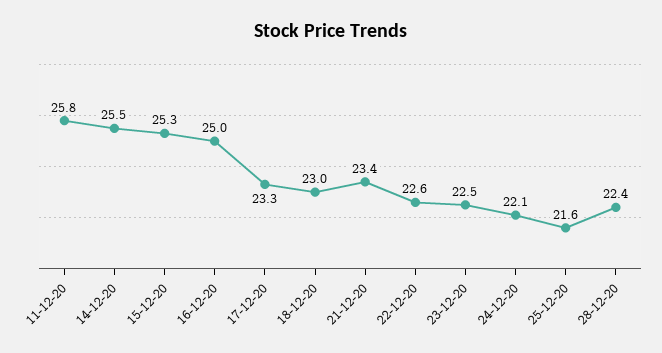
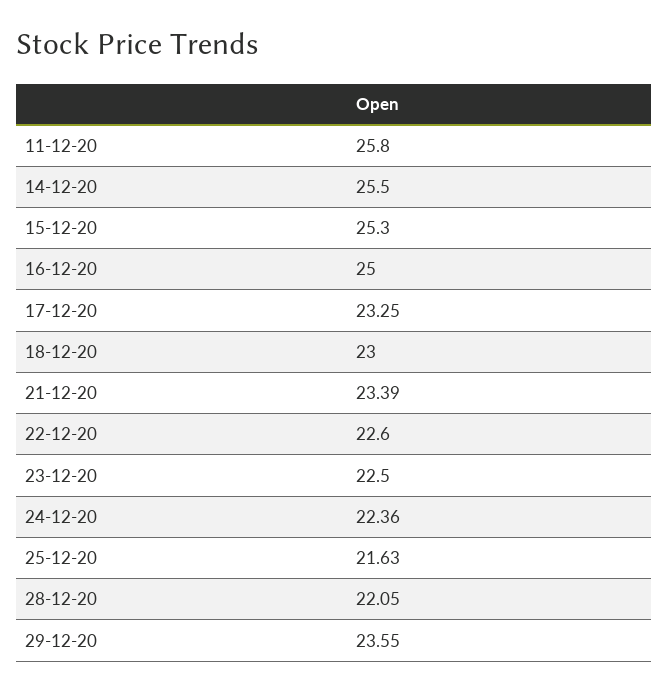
24-12-20: 22.1 -> 22.36
28-12-20: 22.4 -> 22.05
29-12-20: none -> 23.55

